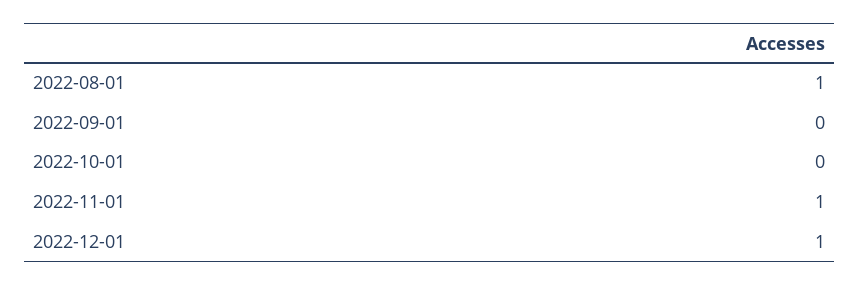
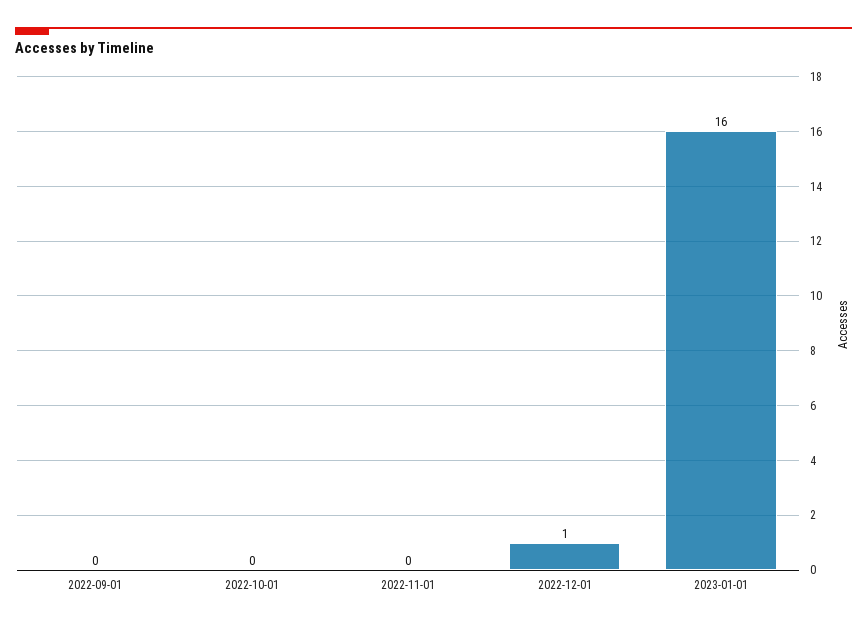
2022-08-01: 1 -> none
2022-11-01: 1 -> 0
2023-01-01: none -> 16

